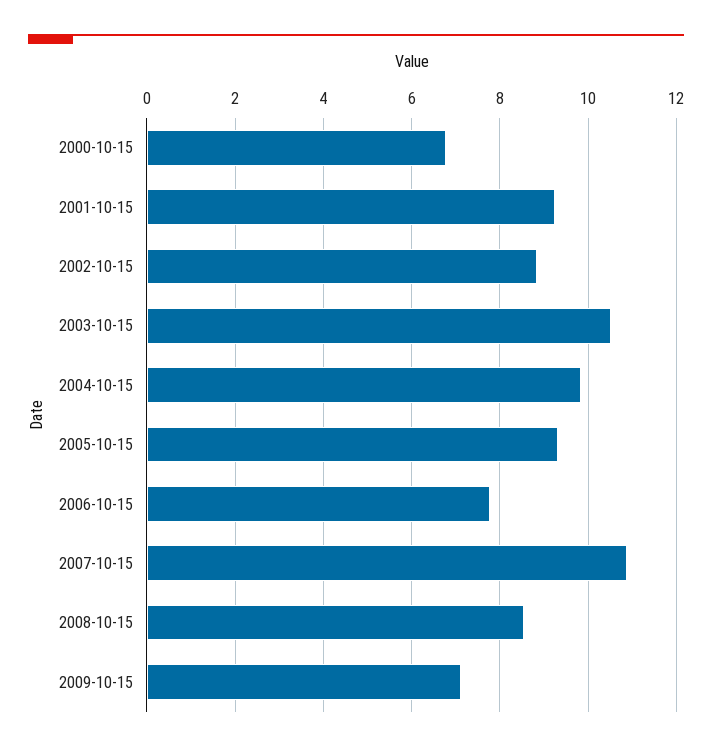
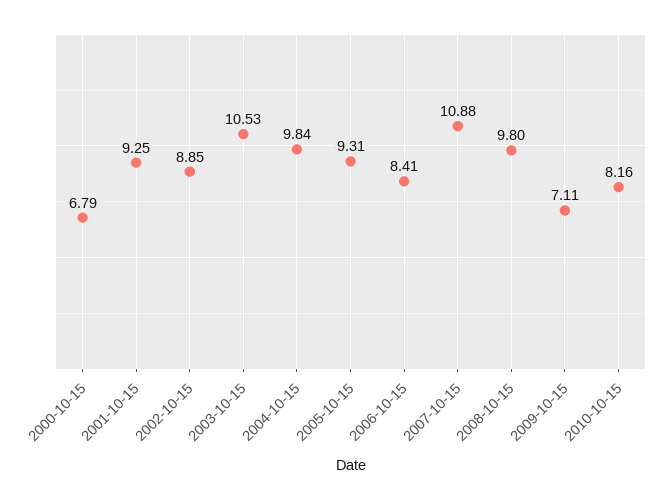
2006-10-15: 7.8 -> 8.41
2008-10-15: 8.6 -> 9.8
2010-10-15: none -> 8.16

